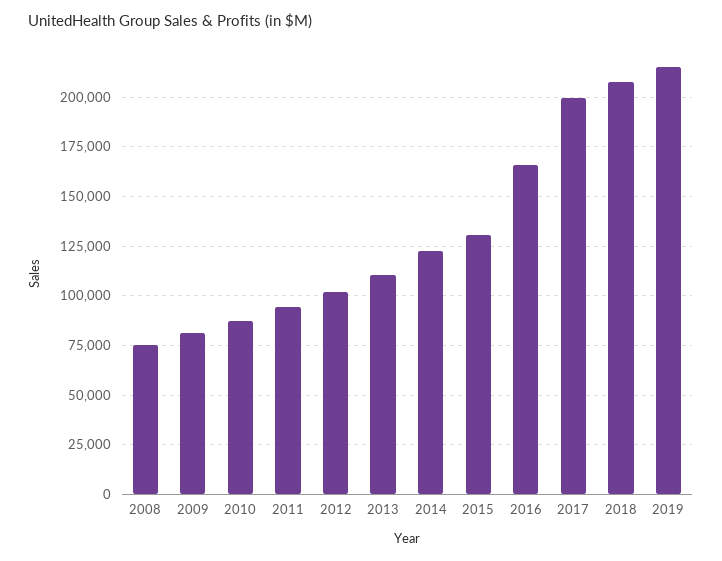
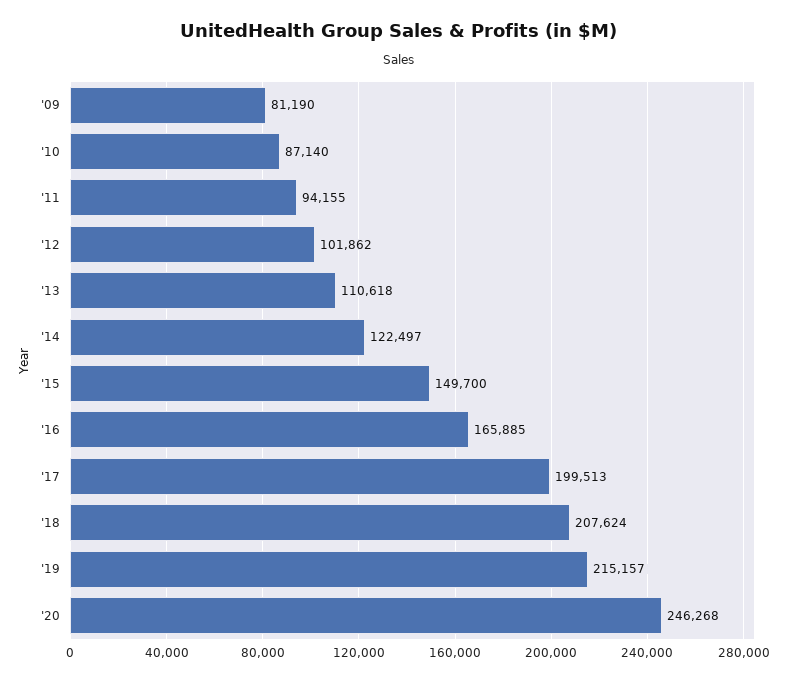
2008: 75000 -> none
2015: 130000 -> 149700
'20: none -> 246268

